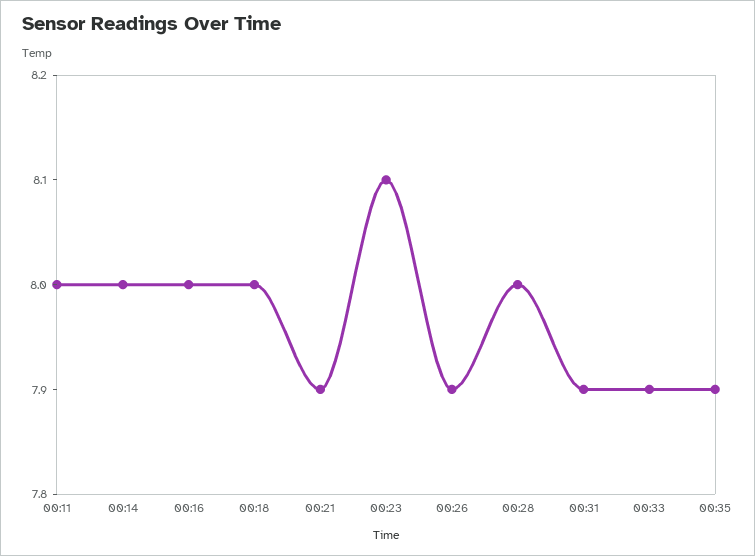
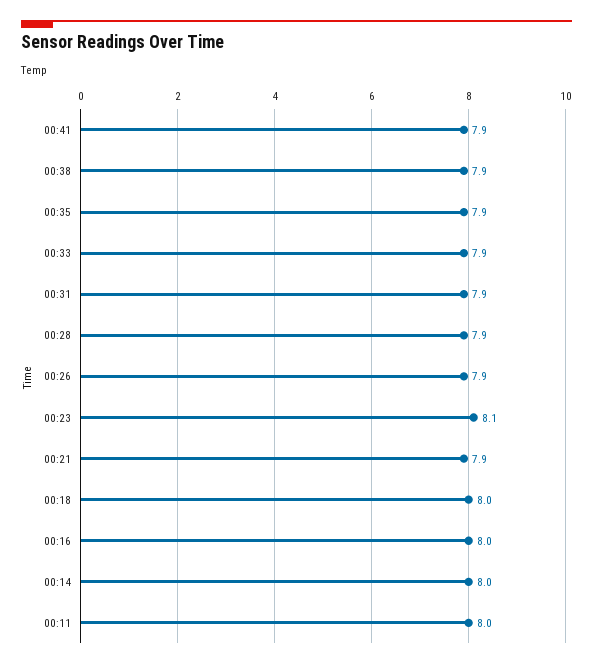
00:28: 8 -> 7.9
00:41: none -> 7.9
00:38: none -> 7.9

